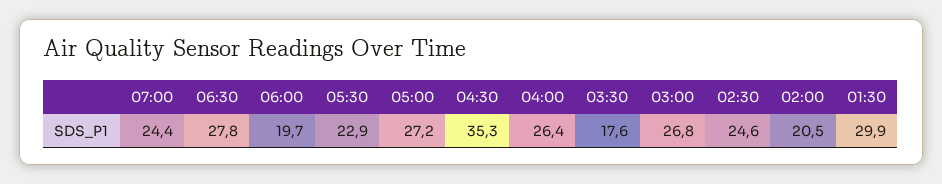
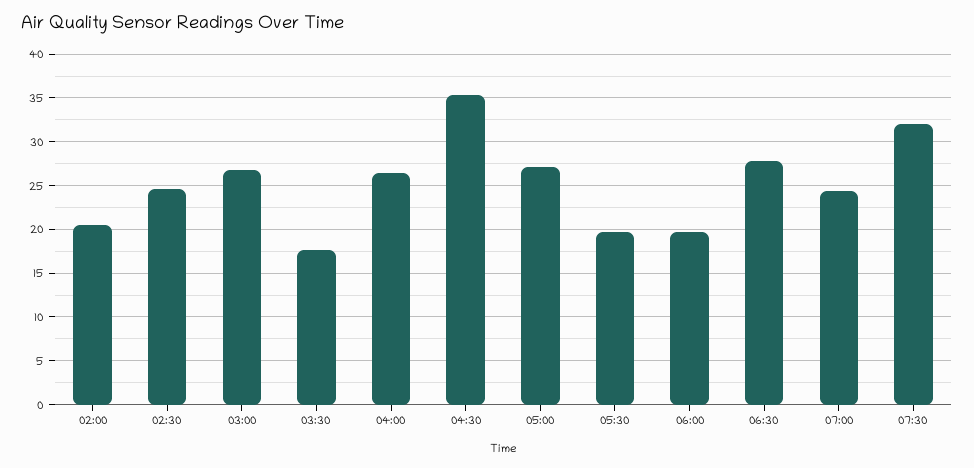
05:30: 22.9 -> 20
01:30: 29.9 -> none
07:30: none -> 32

